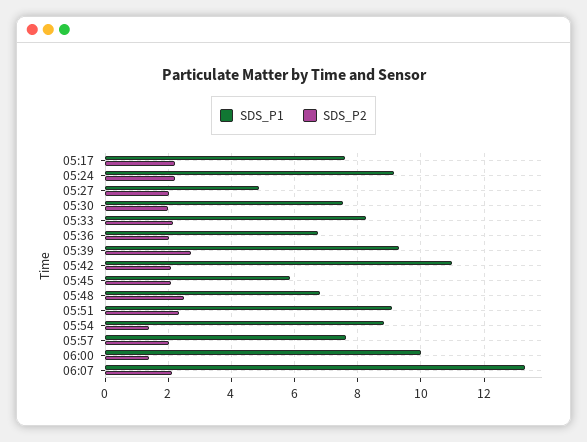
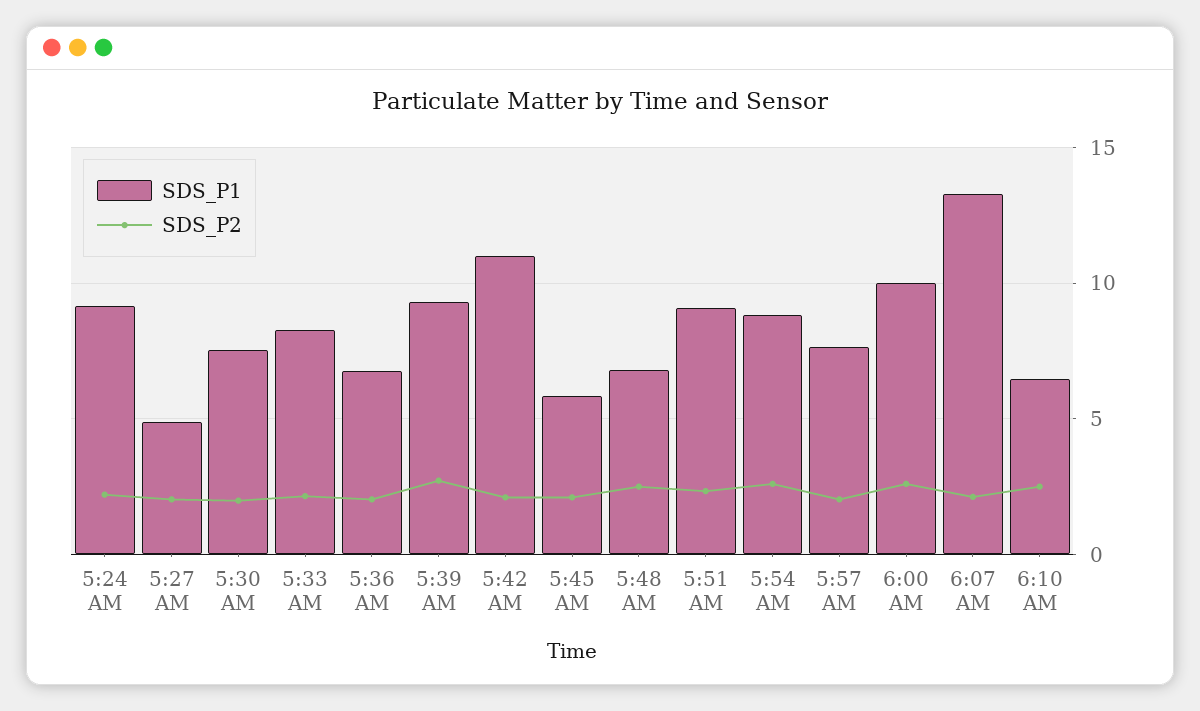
SDS_P1, 05:17: 7.6 -> none
SDS_P2, 05:17: 2.2 -> none
SDS_P2, 05:54: 1.4 -> 2.5
SDS_P2, 06:00: 1.4 -> 2.5
SDS_P1, 6:10 AM: none -> 6.5
SDS_P2, 6:10 AM: none -> 2.5

